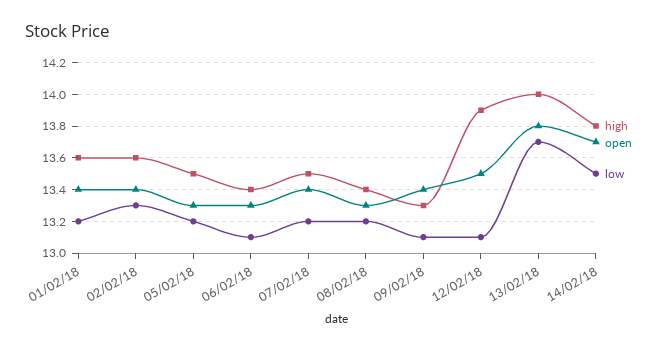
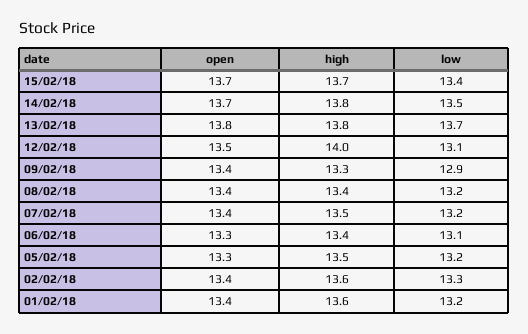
open, 08/02/18: 13.3 -> 13.4
low, 09/02/18: 13.1 -> 12.9
high, 12/02/18: 13.9 -> 14
high, 13/02/18: 14 -> 13.8
open, 15/02/18: none -> 13.7
high, 15/02/18: none -> 13.7
low, 15/02/18: none -> 13.4

